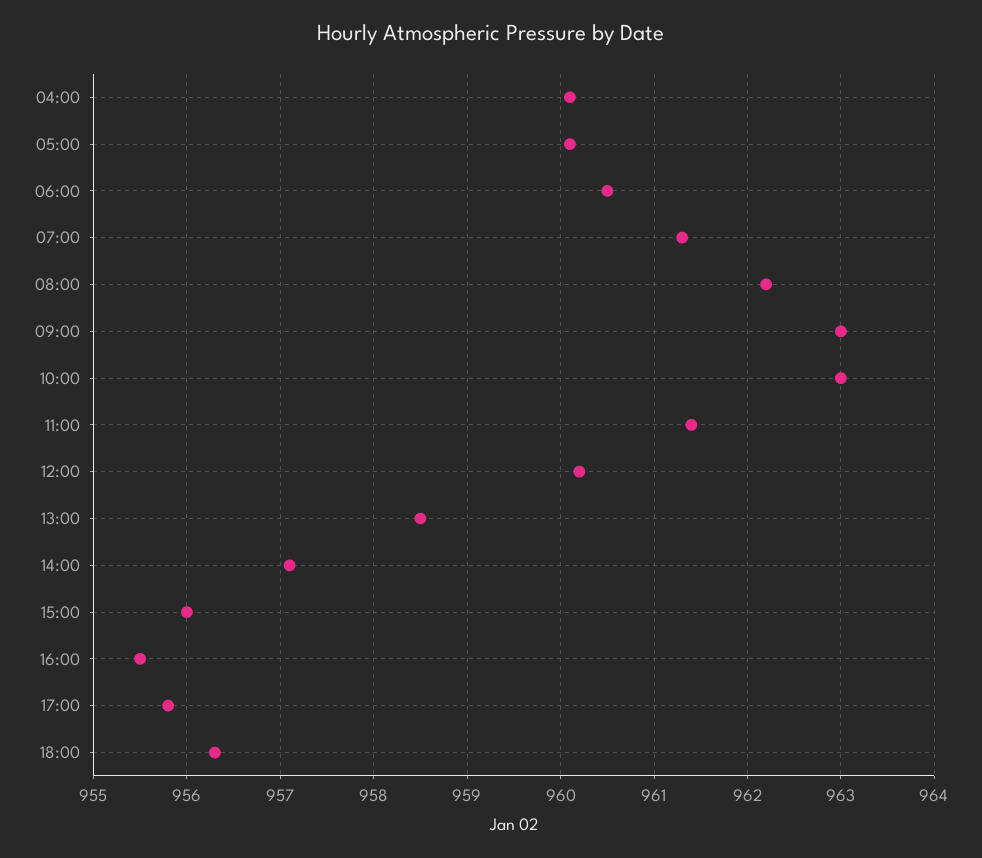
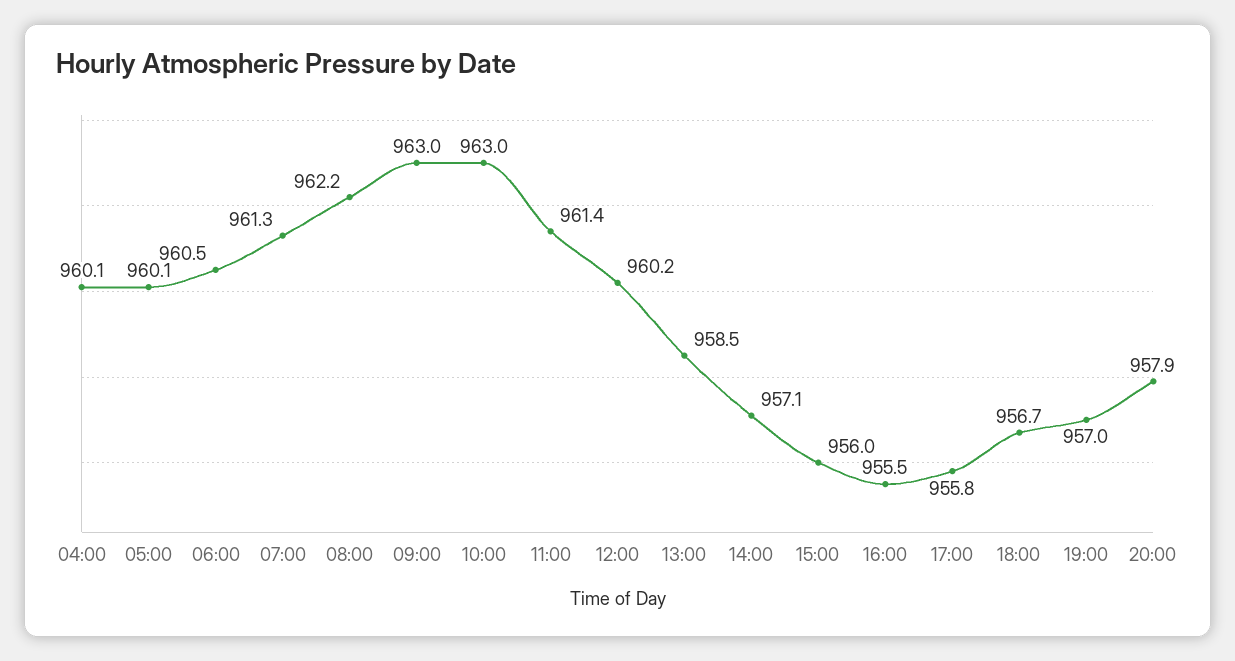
18:00: 956.3 -> 956.7
19:00: none -> 957
20:00: none -> 957.9

